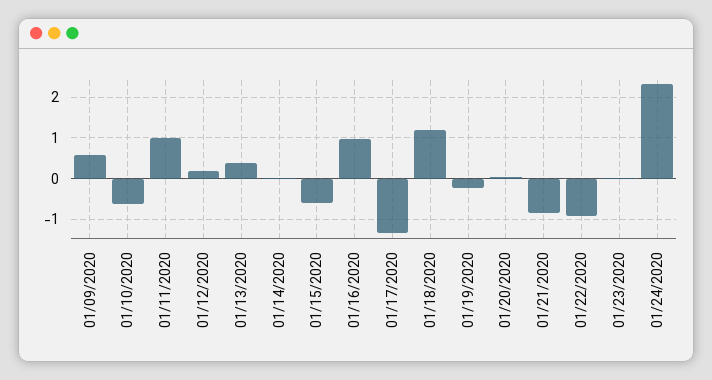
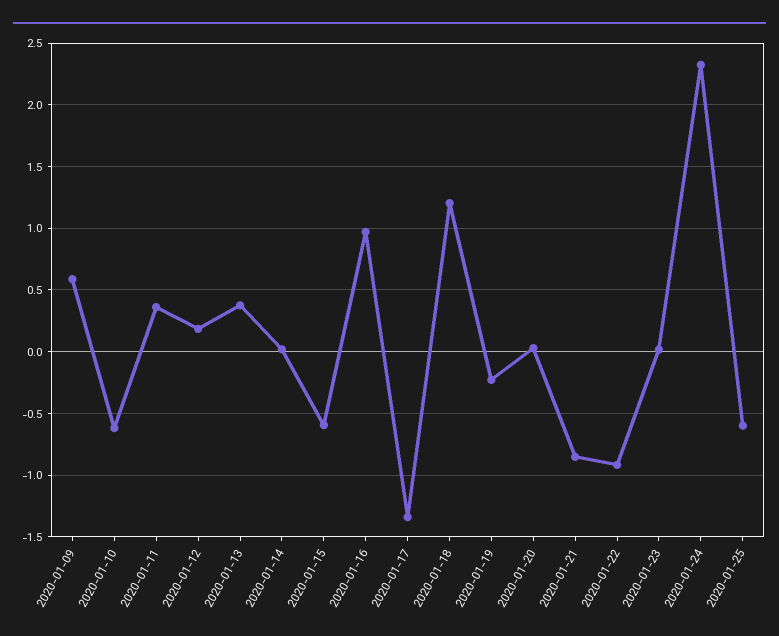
01/11/2020: 1 -> 0.35
2020-01-25: none -> -0.6

